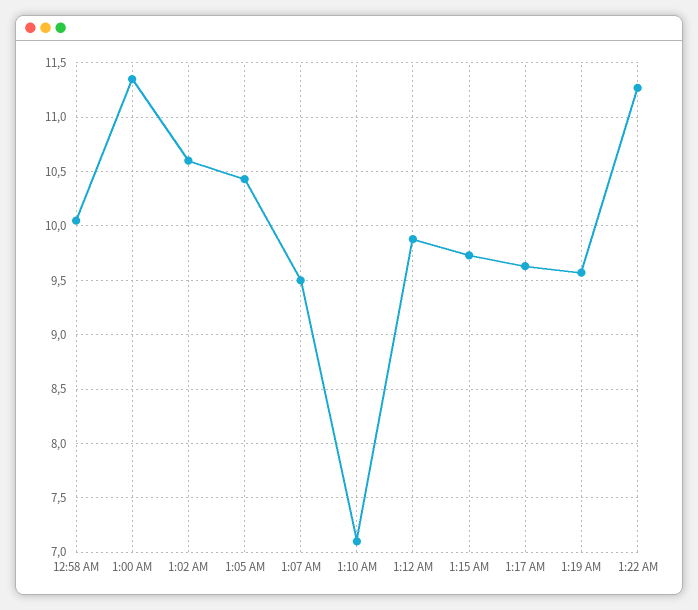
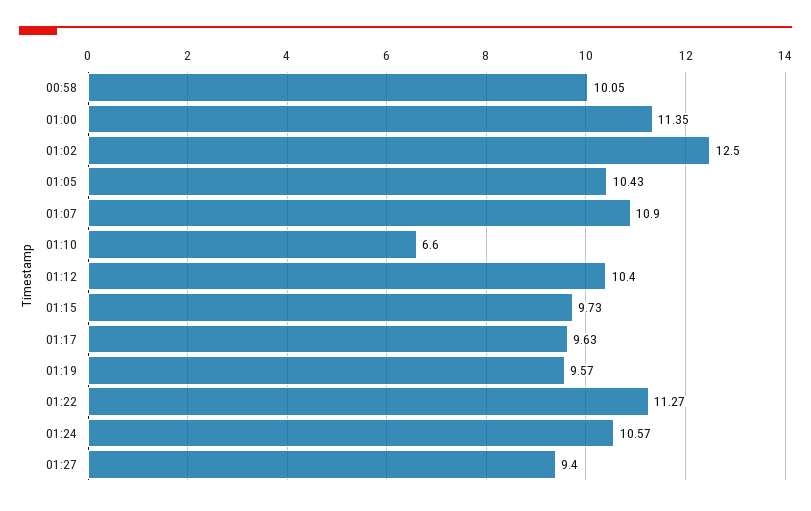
1:02 AM: 10.6 -> 12.5
1:07 AM: 9.5 -> 10.9
1:10 AM: 7.1 -> 6.6
1:12 AM: 9.9 -> 10.4
01:24: none -> 10.57
01:27: none -> 9.4

